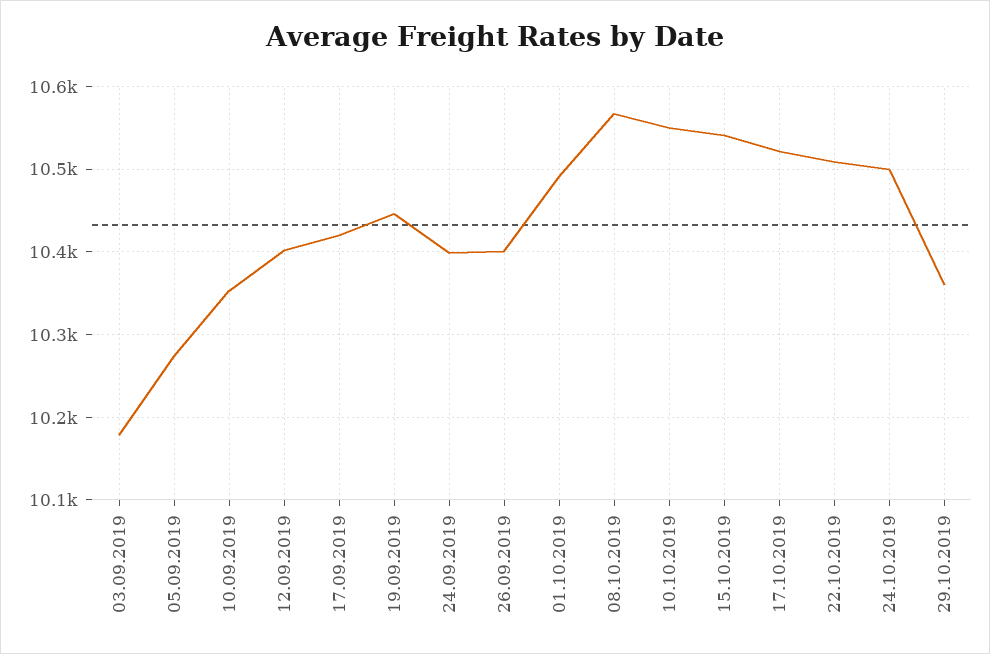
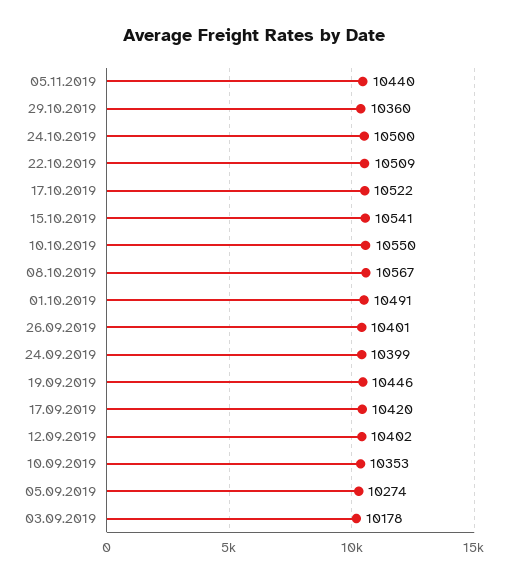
05.11.2019: none -> 10440

